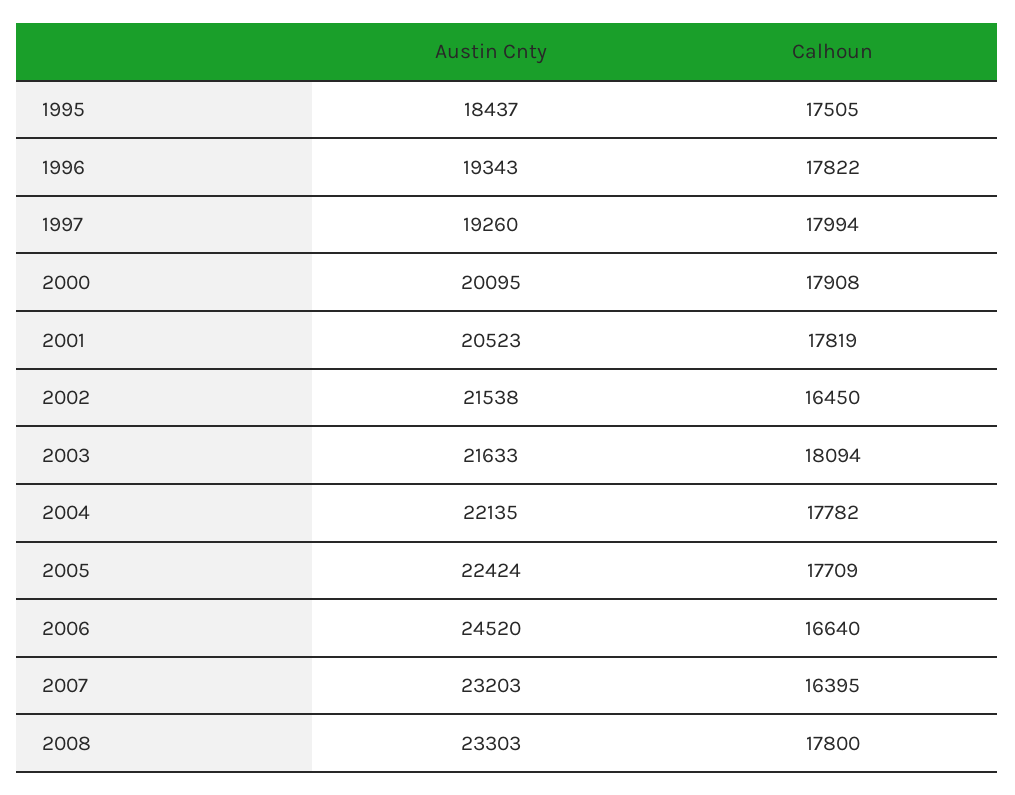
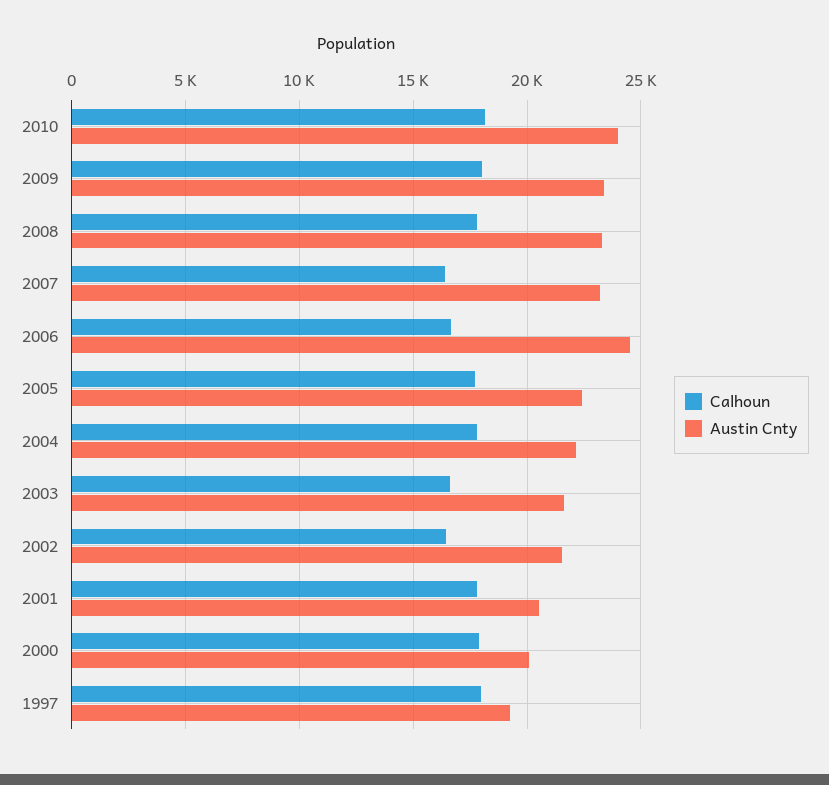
Austin Cnty, 1995: 18437 -> none
Calhoun, 1995: 17505 -> none
Austin Cnty, 1996: 19343 -> none
Calhoun, 1996: 17822 -> none
Calhoun, 2003: 18094 -> 16500
Calhoun, 2010: none -> 18000
Austin Cnty, 2010: none -> 24000
Calhoun, 2009: none -> 18000
Austin Cnty, 2009: none -> 23500

